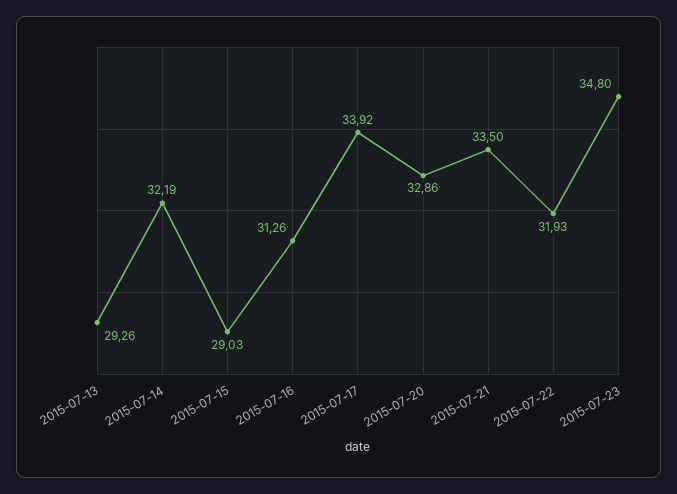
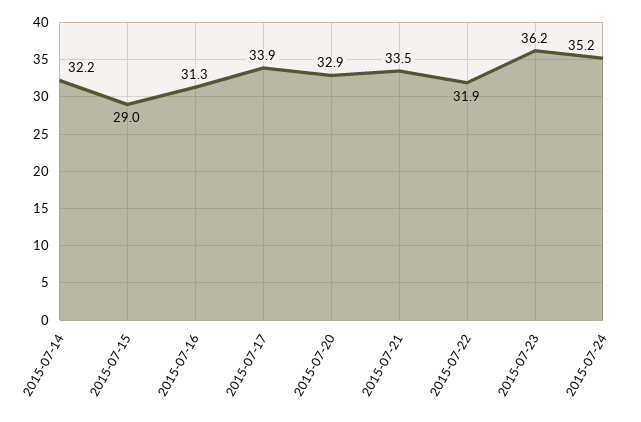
2015-07-13: 29.26 -> none
2015-07-23: 34.8 -> 36.2
2015-07-24: none -> 35.2

